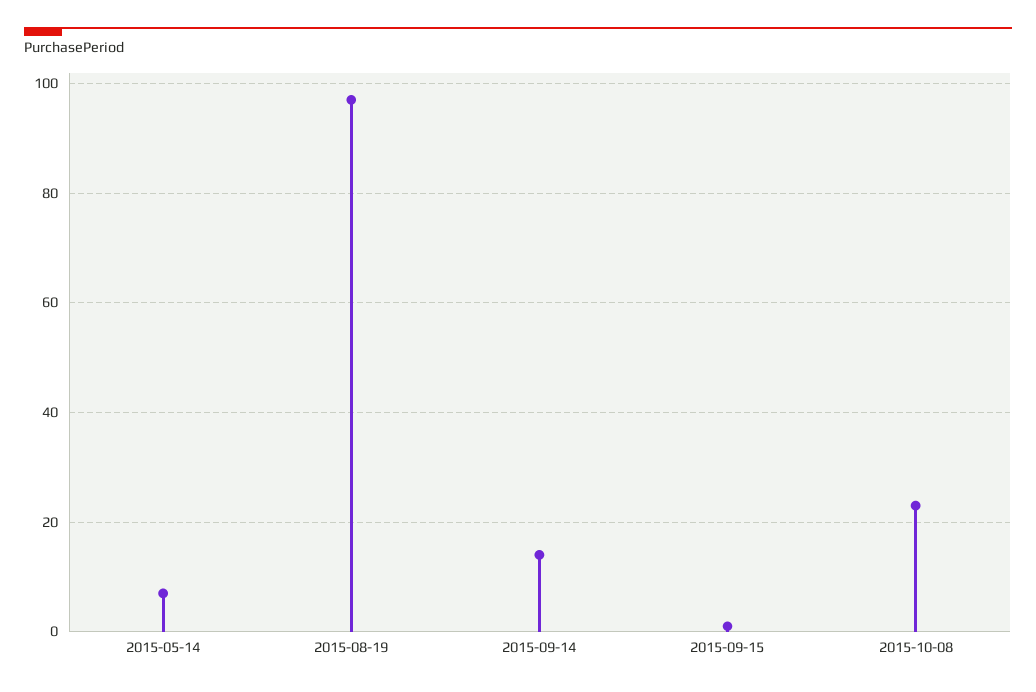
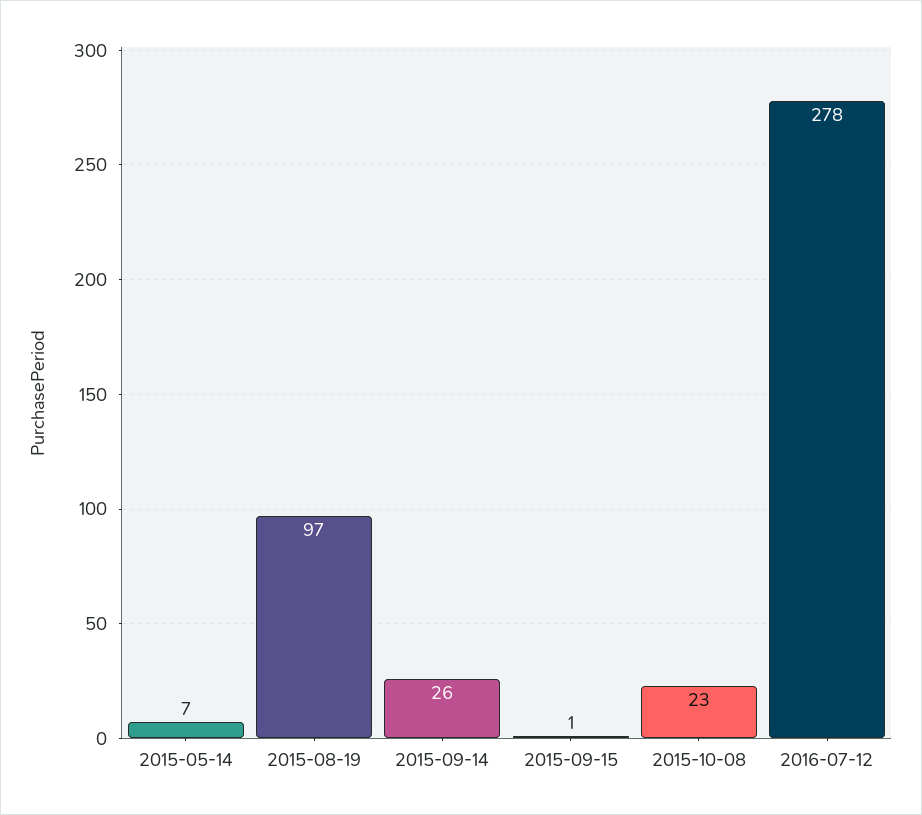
2015-09-14: 15 -> 26
2016-07-12: none -> 278

